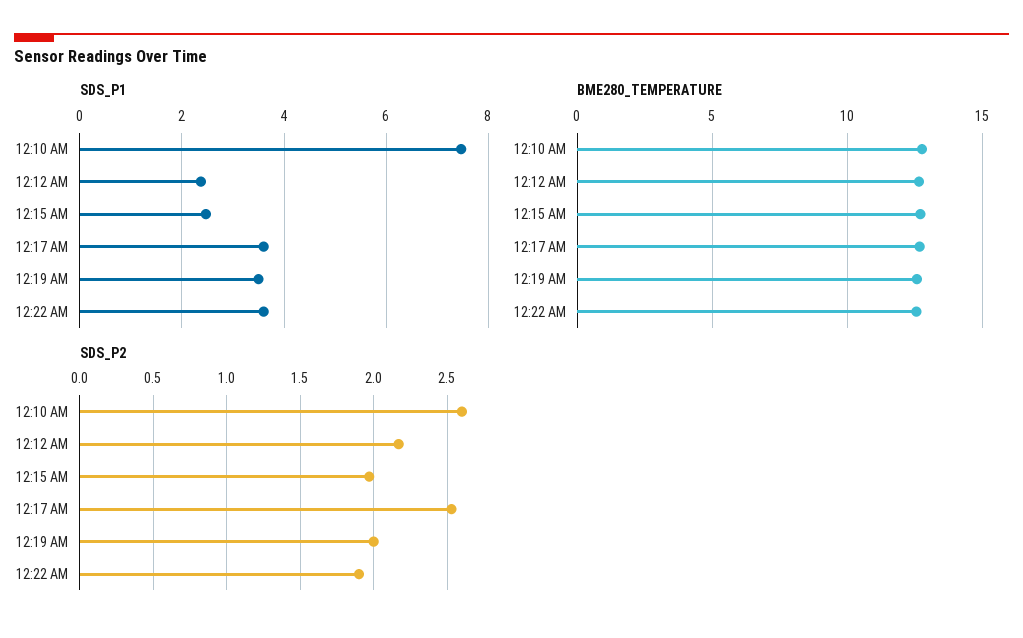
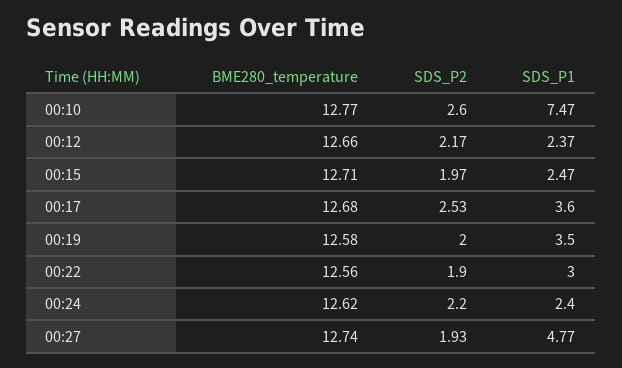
SDS_P1, 12:22 AM: 3.6 -> 3
BME280_TEMPERATURE, 00:24: none -> 12.62
SDS_P2, 00:24: none -> 2.2
SDS_P1, 00:24: none -> 2.4
BME280_TEMPERATURE, 00:27: none -> 12.74
SDS_P2, 00:27: none -> 1.93
SDS_P1, 00:27: none -> 4.77

